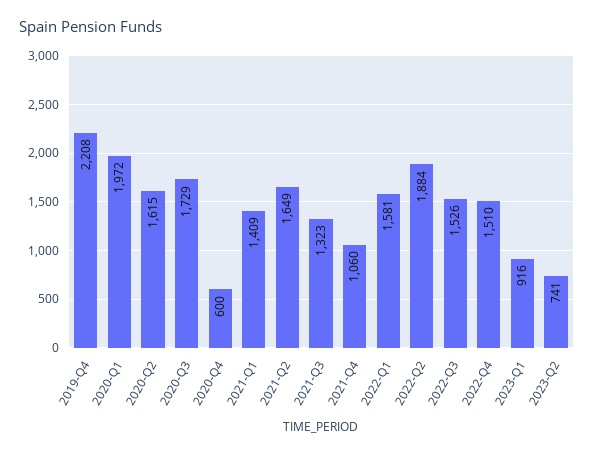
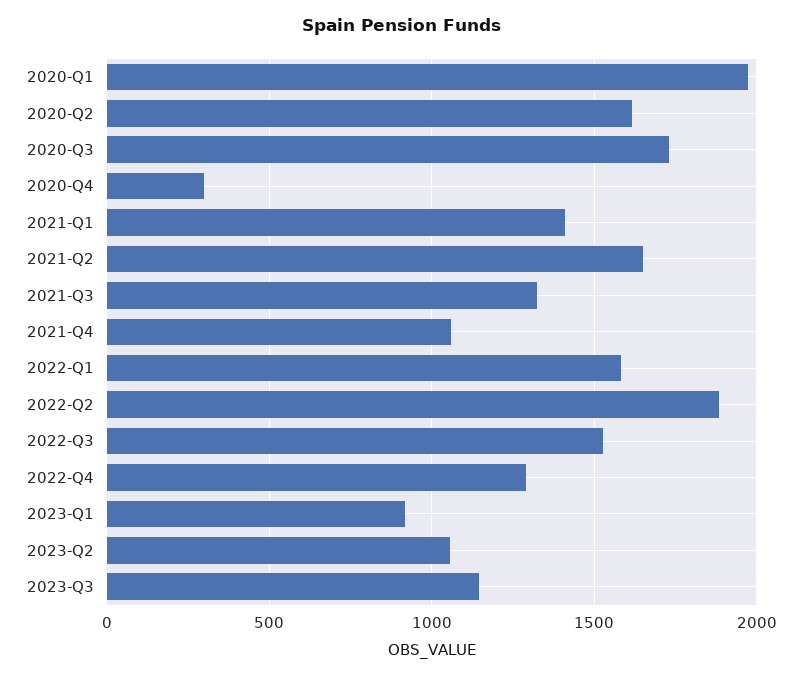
2019-Q4: 2208 -> none
2020-Q4: 600 -> 300
2022-Q4: 1510 -> 1300
2023-Q2: 741 -> 1050
2023-Q3: none -> 1150

